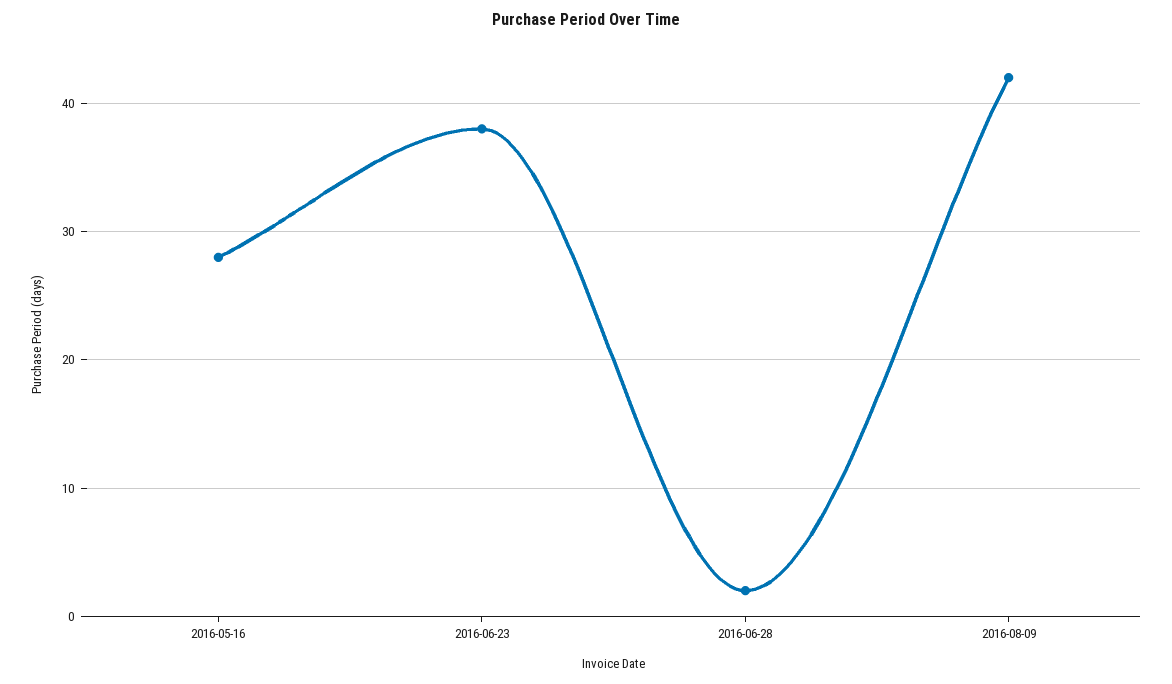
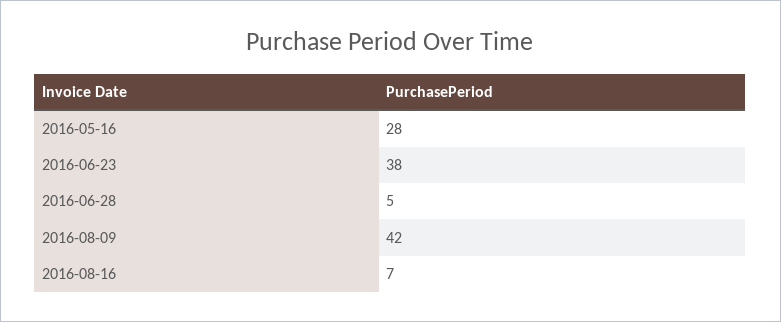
2016-06-28: 2 -> 5
2016-08-16: none -> 7

